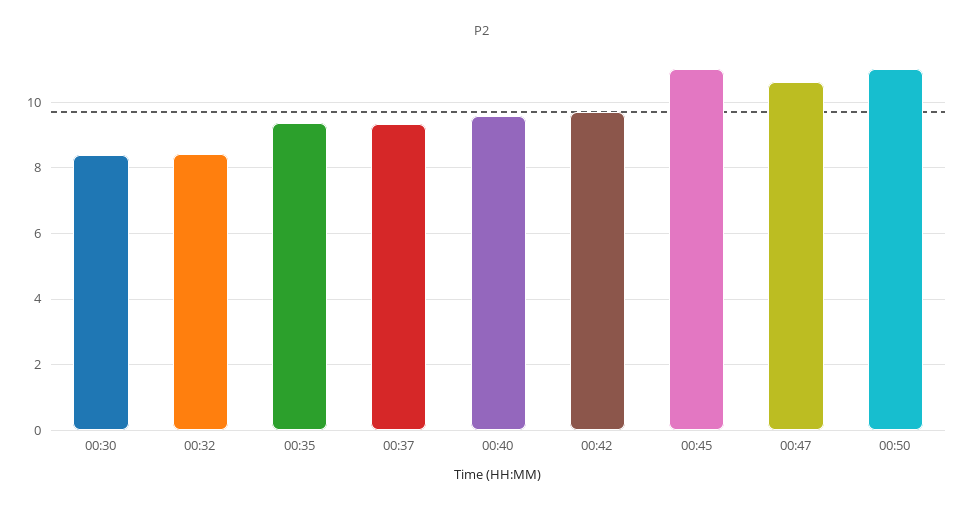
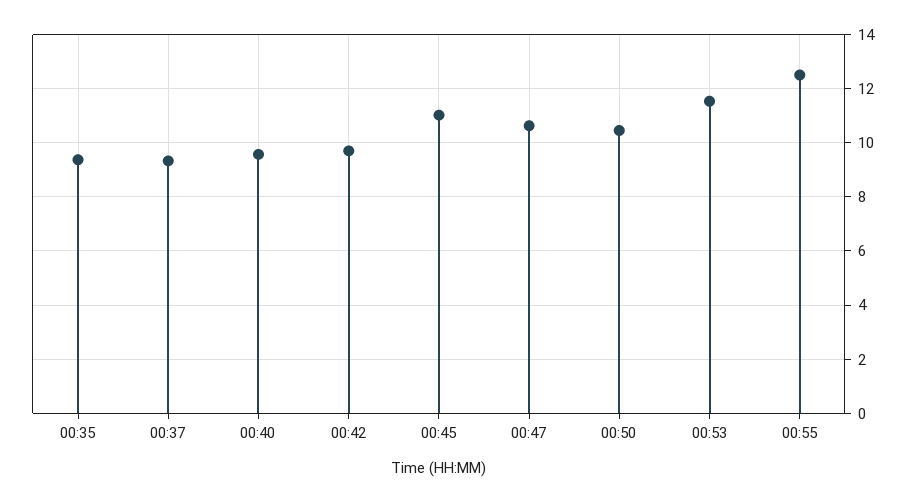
00:30: 8.4 -> none
00:32: 8.4 -> none
00:50: 11 -> 10.5
00:53: none -> 11.5
00:55: none -> 12.5

